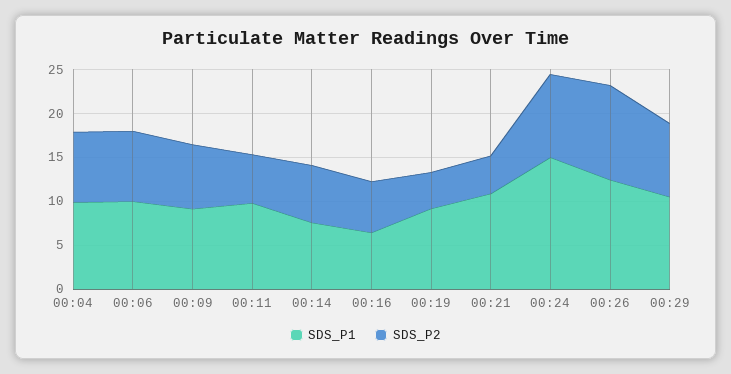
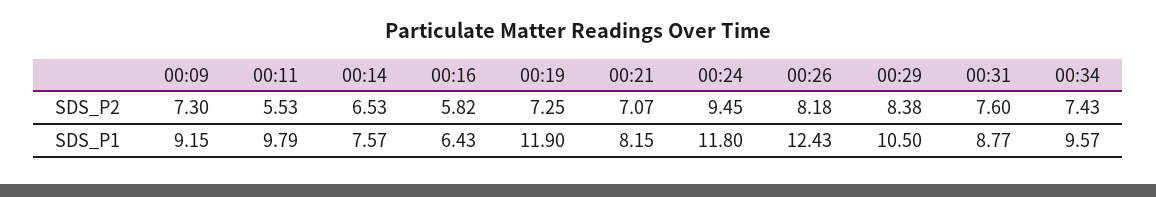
SDS_P1, 00:04: 10 -> none
SDS_P2, 00:04: 8 -> none
SDS_P1, 00:06: 10 -> none
SDS_P2, 00:06: 8 -> none
SDS_P1, 00:19: 9 -> 11.9
SDS_P2, 00:19: 4 -> 7.25
SDS_P1, 00:21: 11 -> 8.15
SDS_P2, 00:21: 4 -> 7.07
SDS_P1, 00:24: 15 -> 11.8
SDS_P2, 00:26: 11 -> 8.18
SDS_P2, 00:31: none -> 7.6
SDS_P2, 00:34: none -> 7.43
SDS_P1, 00:31: none -> 8.77
SDS_P1, 00:34: none -> 9.57

